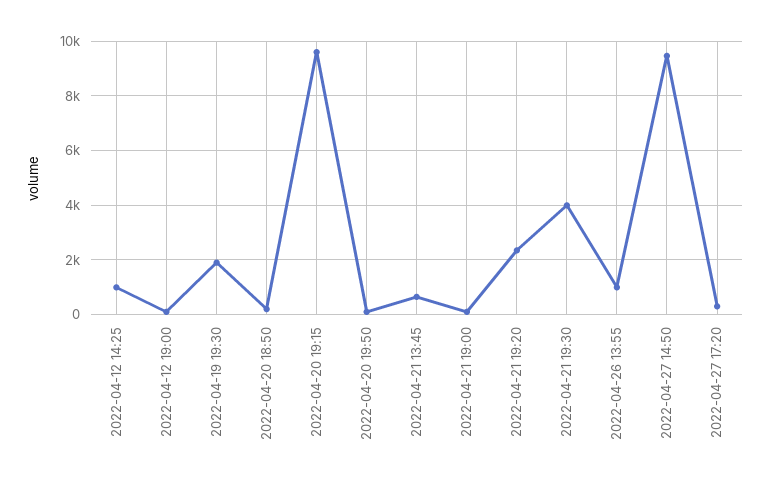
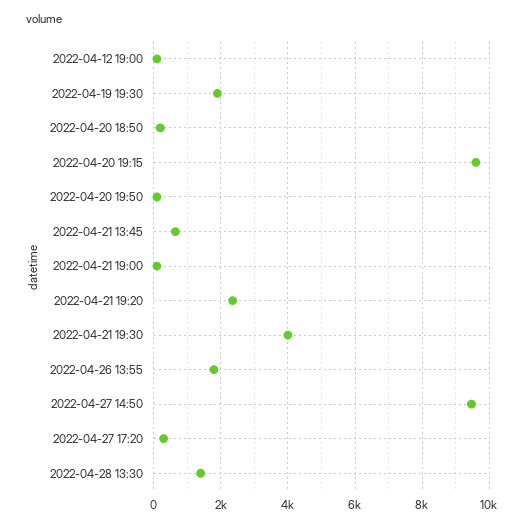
2022-04-12 14:25: 1000 -> none
2022-04-26 13:55: 1000 -> 1800
2022-04-28 13:30: none -> 1400

